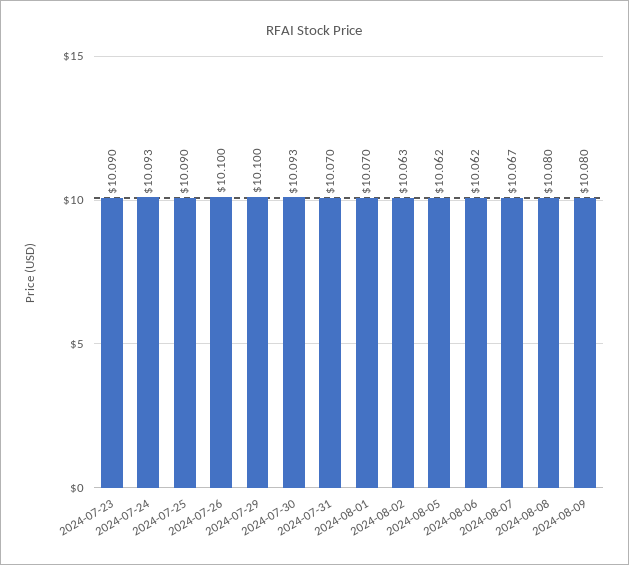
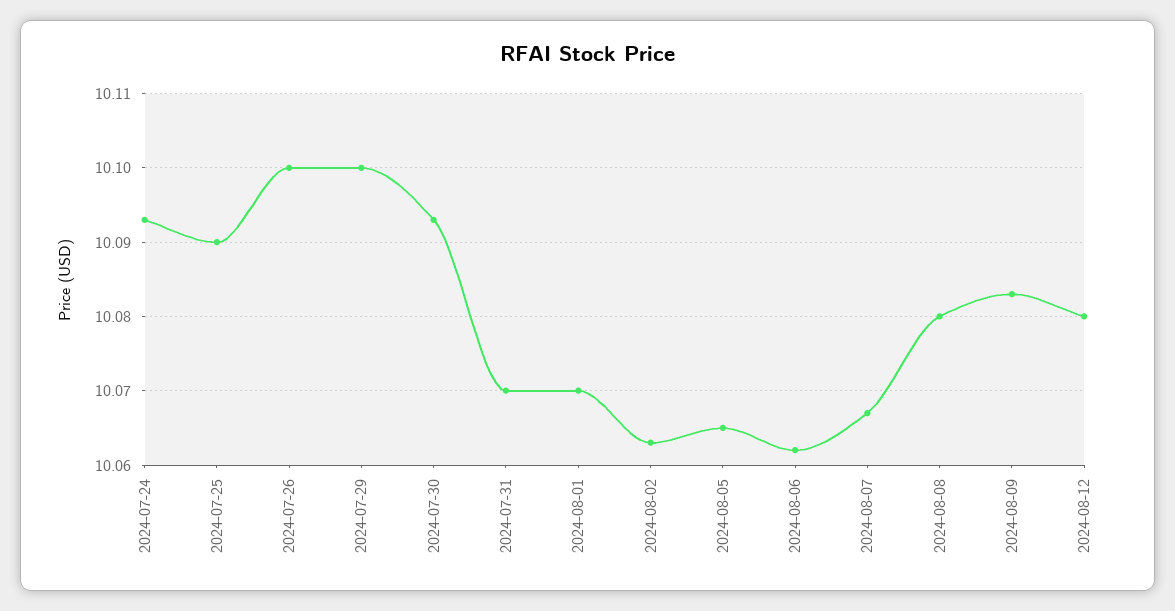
2024-07-23: 10.09 -> none
2024-08-05: 10.062 -> 10.065
2024-08-09: 10.08 -> 10.083
2024-08-12: none -> 10.08

